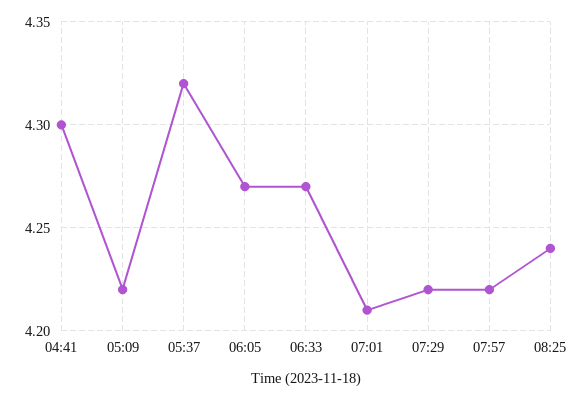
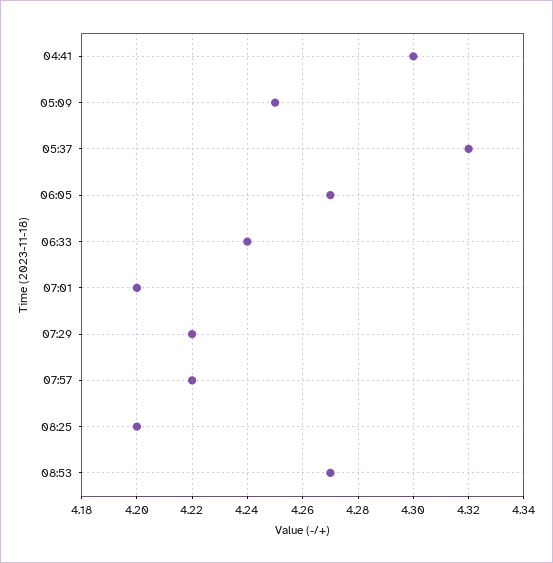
05:09: 4.22 -> 4.25
06:33: 4.27 -> 4.24
07:01: 4.21 -> 4.2
08:25: 4.24 -> 4.2
08:53: none -> 4.27

